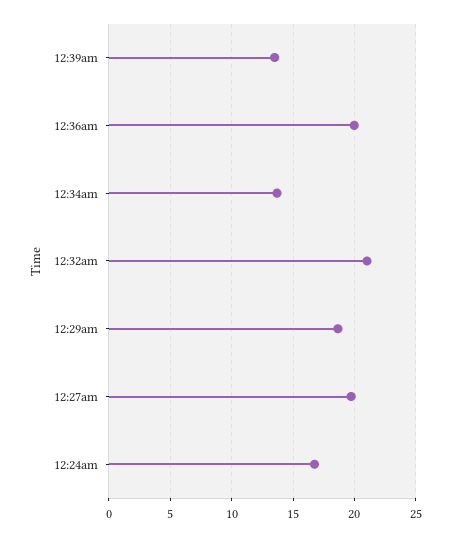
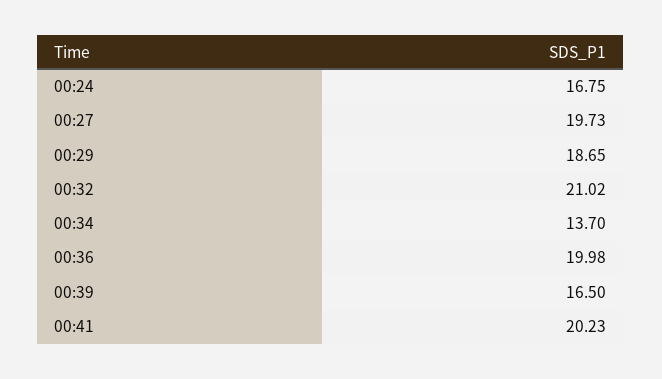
12:39am: 13.5 -> 16.5
00:41: none -> 20.23

